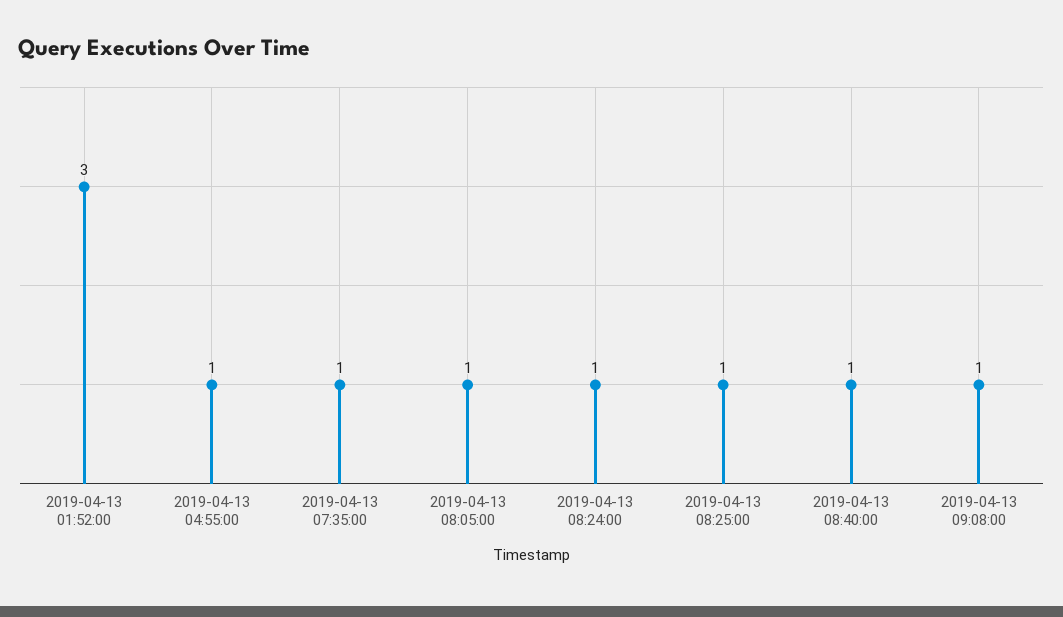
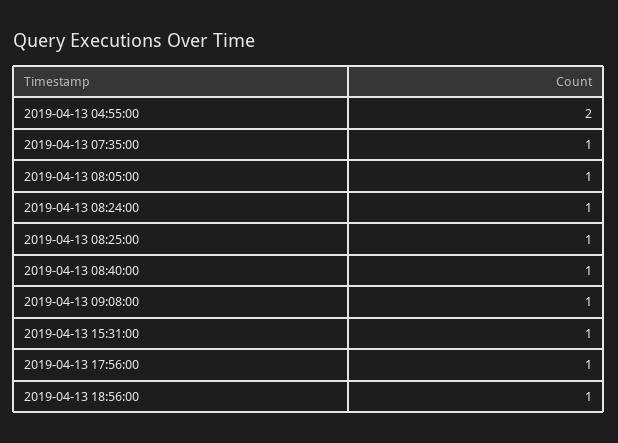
2019-04-13 01:52:00: 3 -> none
2019-04-13 04:55:00: 1 -> 2
2019-04-13 15:31:00: none -> 1
2019-04-13 17:56:00: none -> 1
2019-04-13 18:56:00: none -> 1

